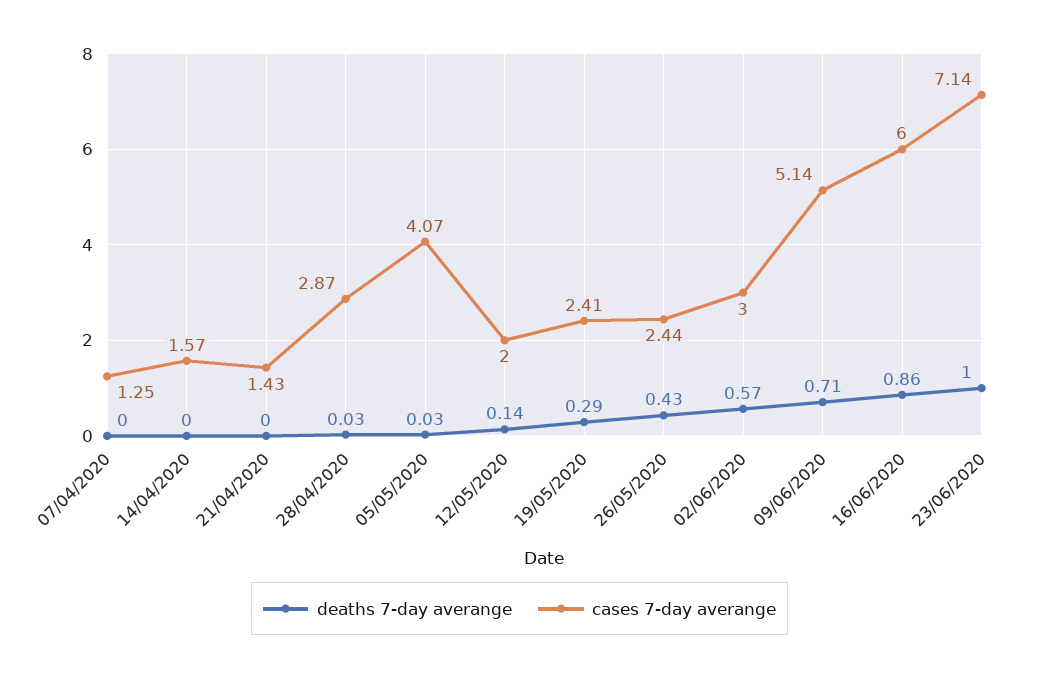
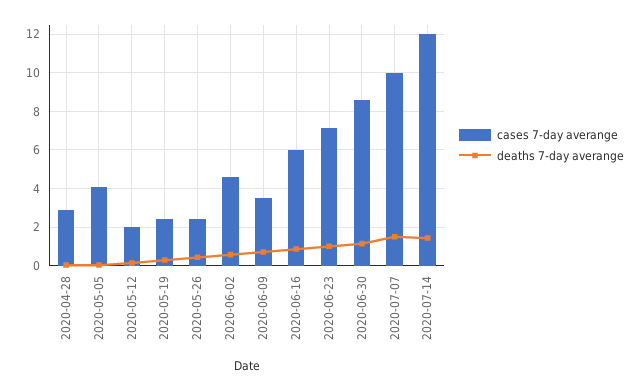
deaths 7-day averange, 07/04/2020: 0 -> none
cases 7-day averange, 07/04/2020: 1.25 -> none
deaths 7-day averange, 14/04/2020: 0 -> none
cases 7-day averange, 14/04/2020: 1.57 -> none
deaths 7-day averange, 21/04/2020: 0 -> none
cases 7-day averange, 21/04/2020: 1.43 -> none
cases 7-day averange, 02/06/2020: 3 -> 4.5
cases 7-day averange, 09/06/2020: 5.14 -> 3.5
cases 7-day averange, 2020-06-30: none -> 8.5
deaths 7-day averange, 2020-06-30: none -> 1
cases 7-day averange, 2020-07-07: none -> 10
deaths 7-day averange, 2020-07-07: none -> 1.5
cases 7-day averange, 2020-07-14: none -> 12
deaths 7-day averange, 2020-07-14: none -> 1.5

